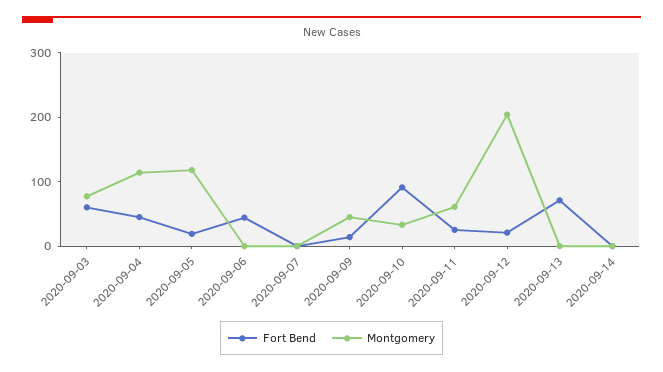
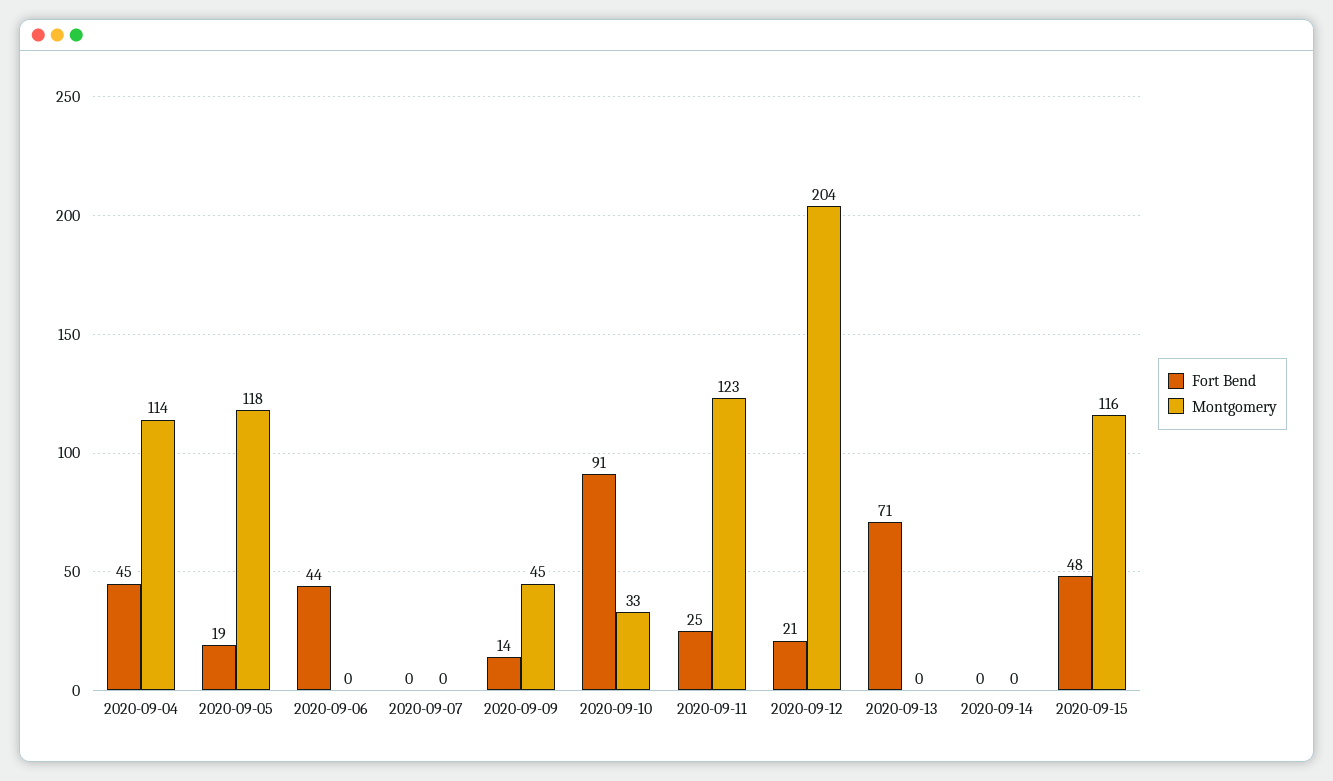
Fort Bend, 2020-09-03: 60 -> none
Montgomery, 2020-09-03: 80 -> none
Montgomery, 2020-09-11: 60 -> 123
Fort Bend, 2020-09-15: none -> 48
Montgomery, 2020-09-15: none -> 116

